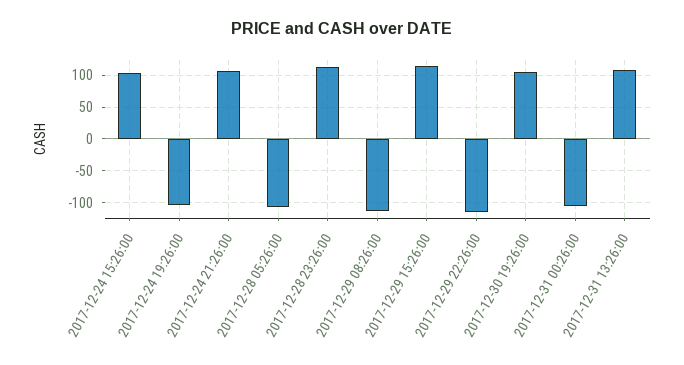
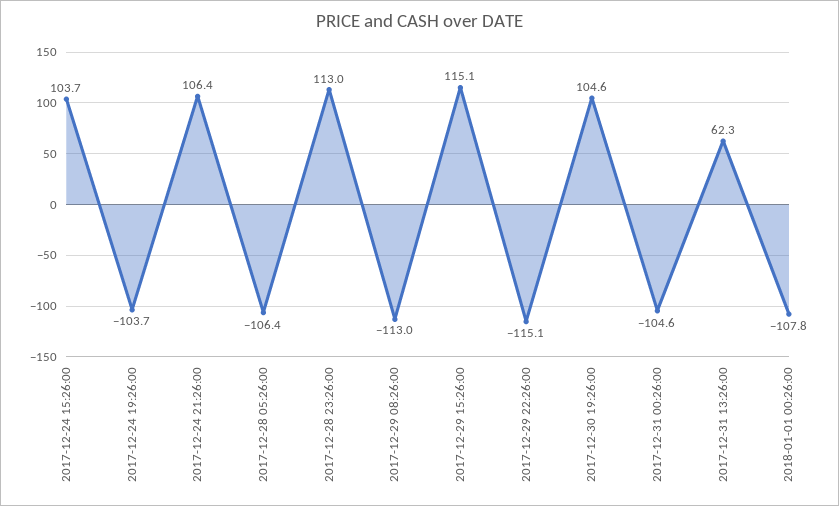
2017-12-31 13:26:00: 110 -> 62.3
2018-01-01 00:26:00: none -> -107.8

